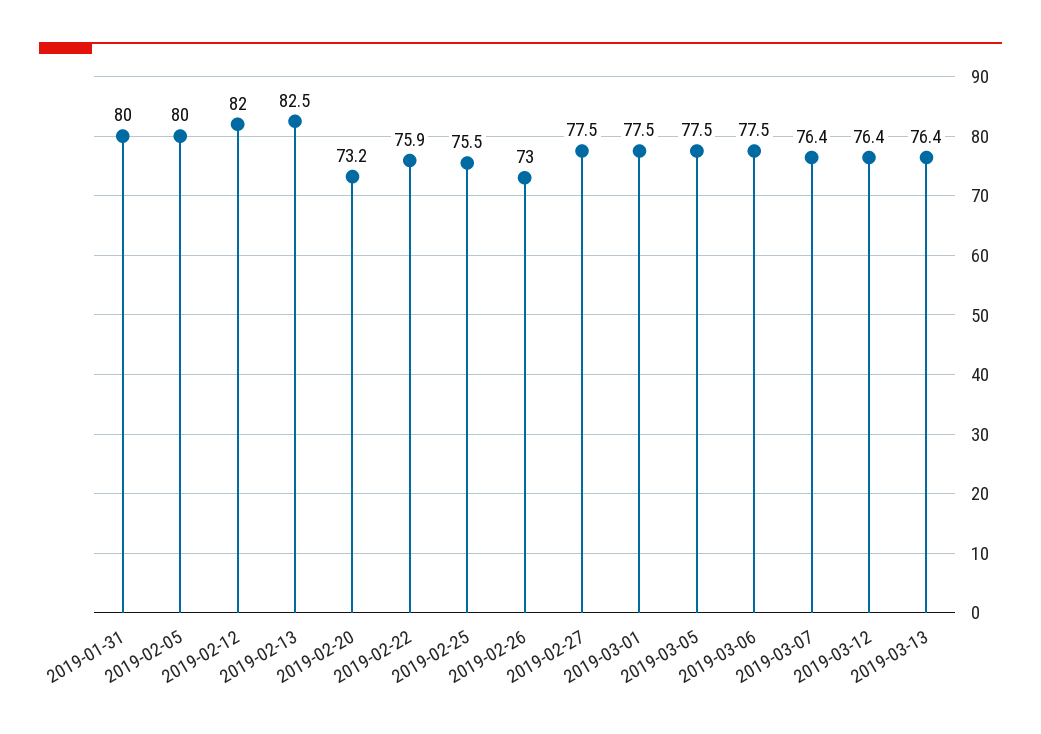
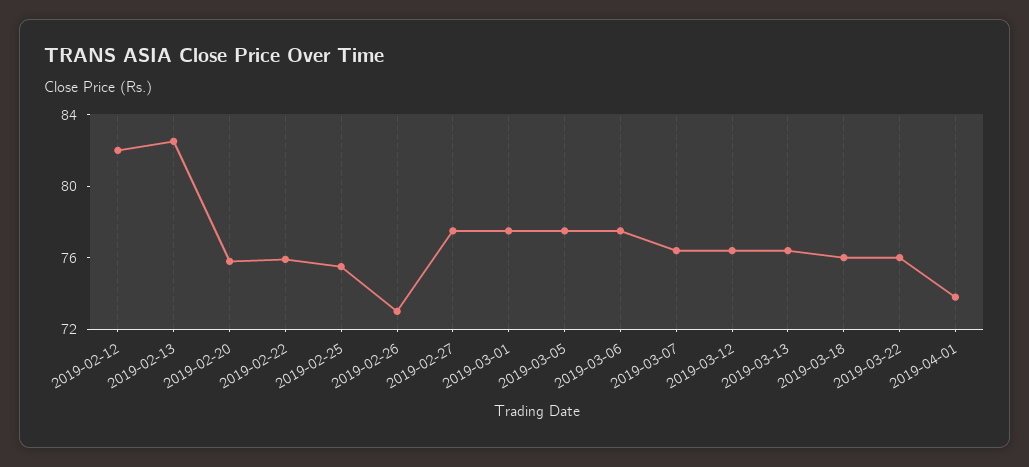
2019-01-31: 80 -> none
2019-02-05: 80 -> none
2019-02-20: 73.2 -> 76
2019-03-18: none -> 76
2019-03-22: none -> 76
2019-04-01: none -> 74

